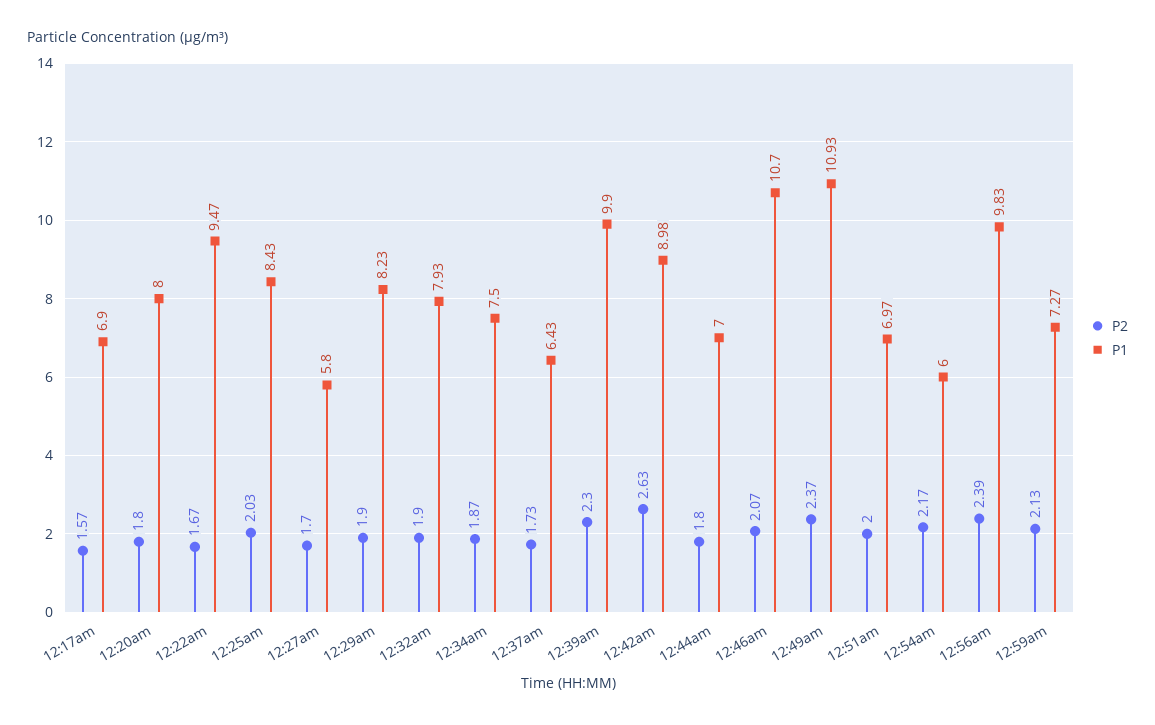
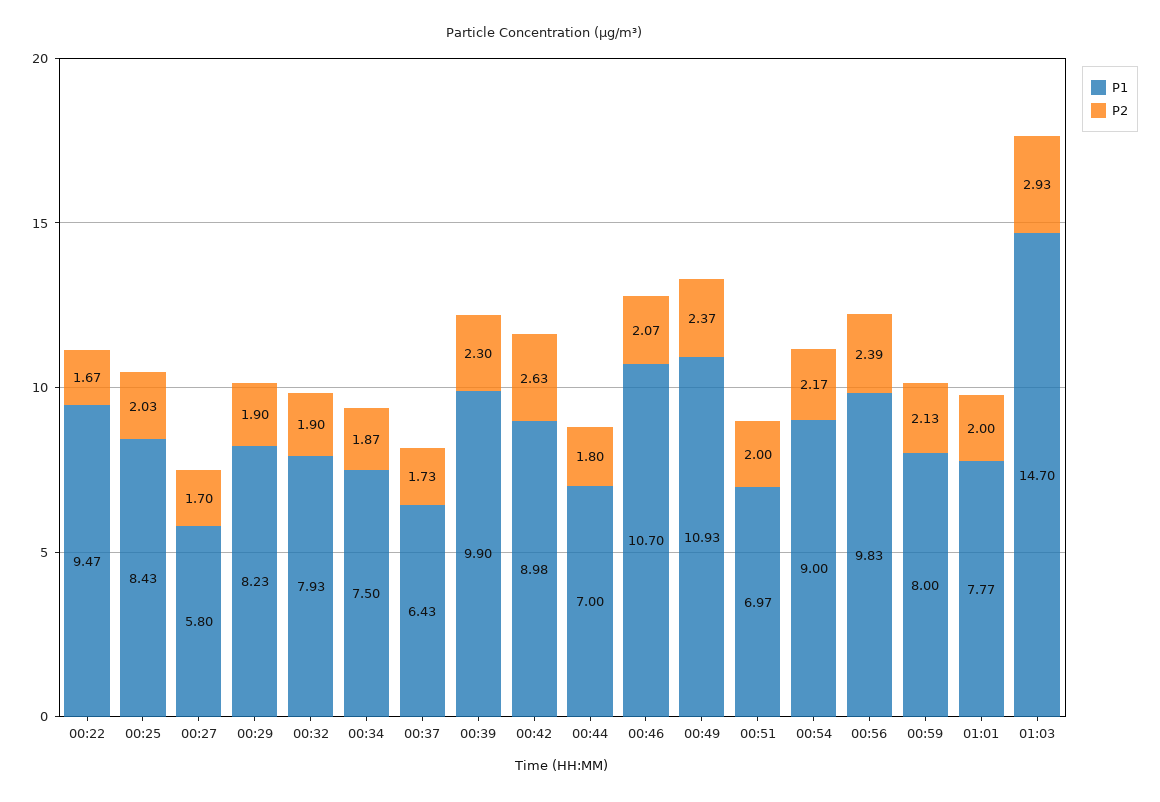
P2, 12:17am: 1.57 -> none
P1, 12:17am: 6.9 -> none
P2, 12:20am: 1.8 -> none
P1, 12:20am: 8 -> none
P1, 12:54am: 6 -> 9
P1, 12:59am: 7.27 -> 8
P1, 01:01: none -> 7.77
P2, 01:01: none -> 2
P1, 01:03: none -> 14.7
P2, 01:03: none -> 2.93

